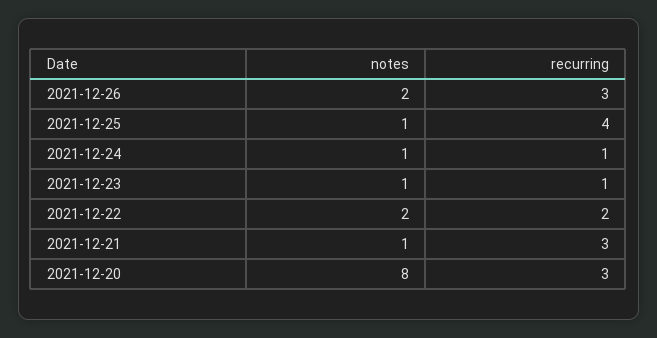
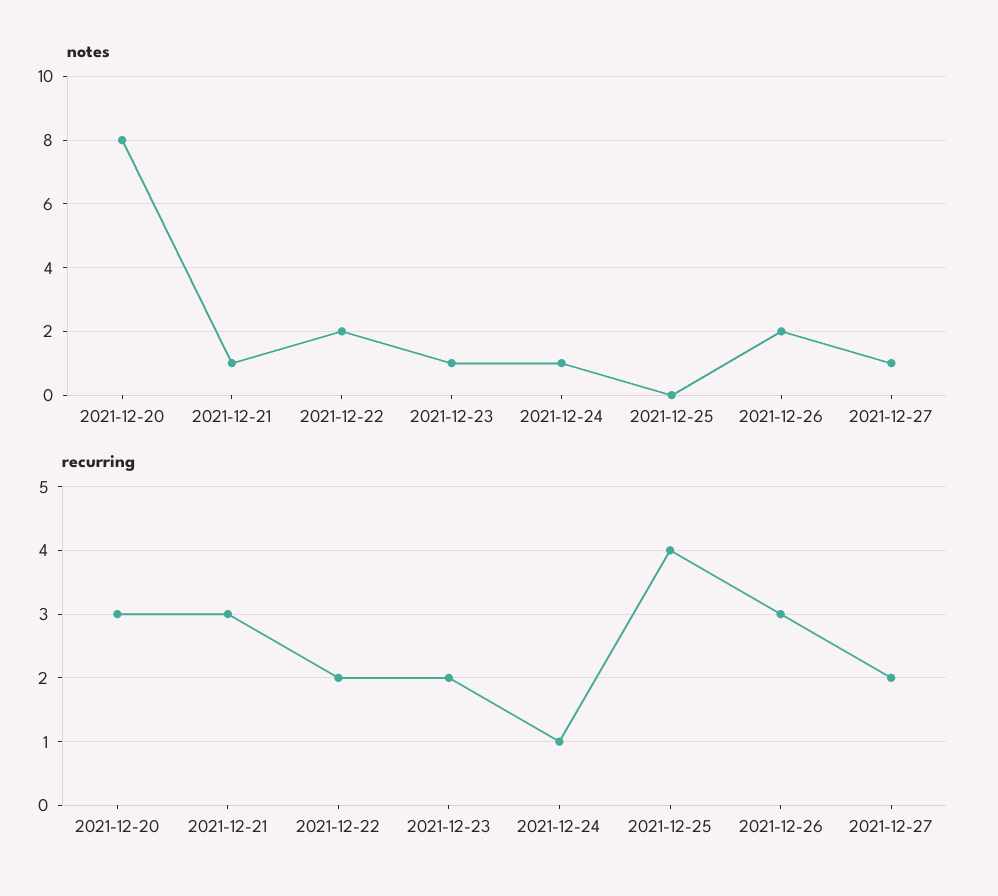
notes, 2021-12-25: 1 -> 0
recurring, 2021-12-23: 1 -> 2
notes, 2021-12-27: none -> 1
recurring, 2021-12-27: none -> 2

